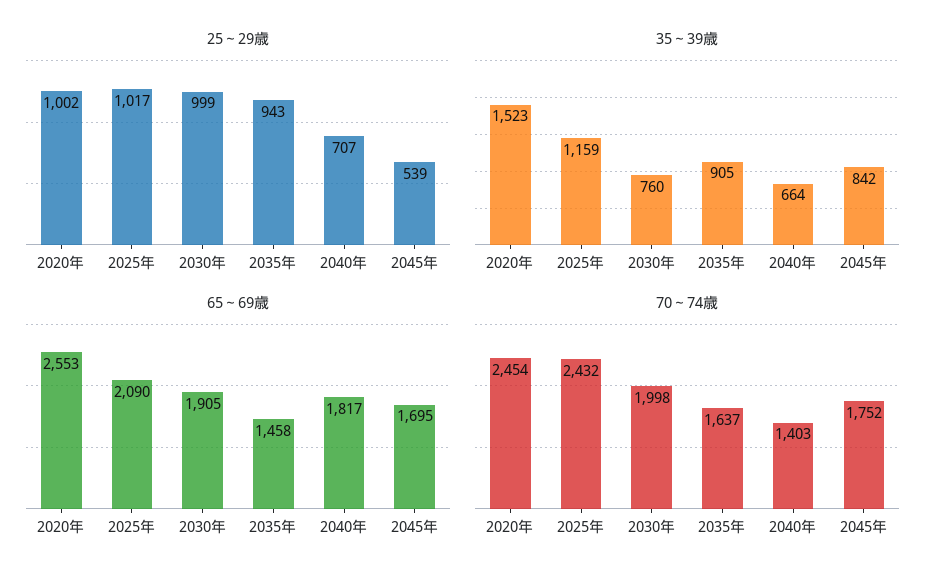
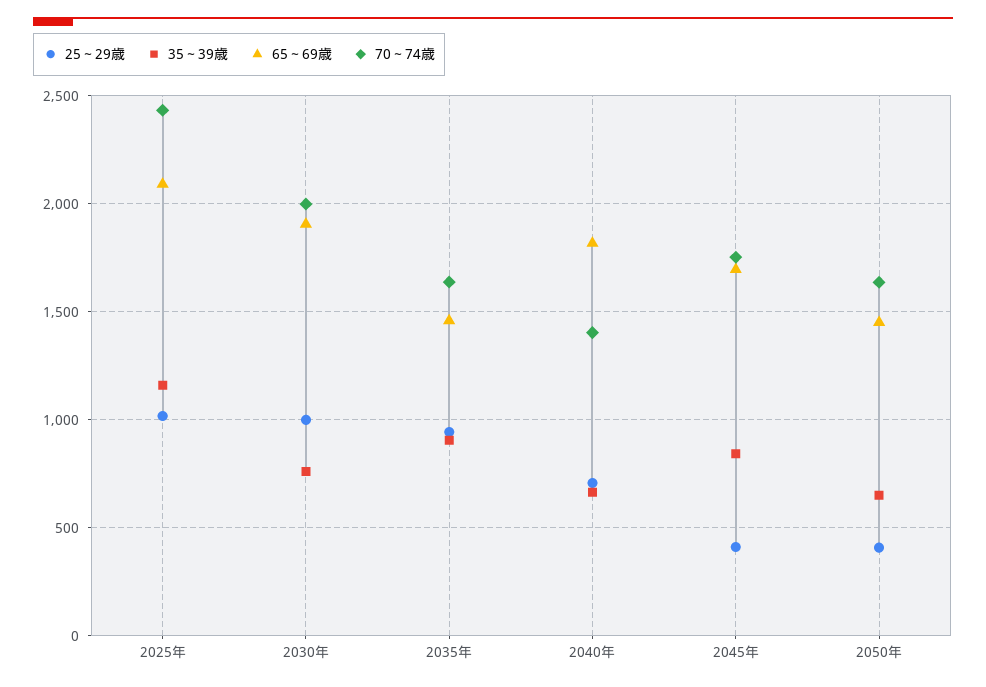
25～29歳, 2020年: 1002 -> none
25～29歳, 2045年: 539 -> 400
35～39歳, 2020年: 1523 -> none
65～69歳, 2020年: 2553 -> none
70～74歳, 2020年: 2454 -> none
25～29歳, 2050年: none -> 400
35～39歳, 2050年: none -> 650
65～69歳, 2050年: none -> 1450
70～74歳, 2050年: none -> 1650

